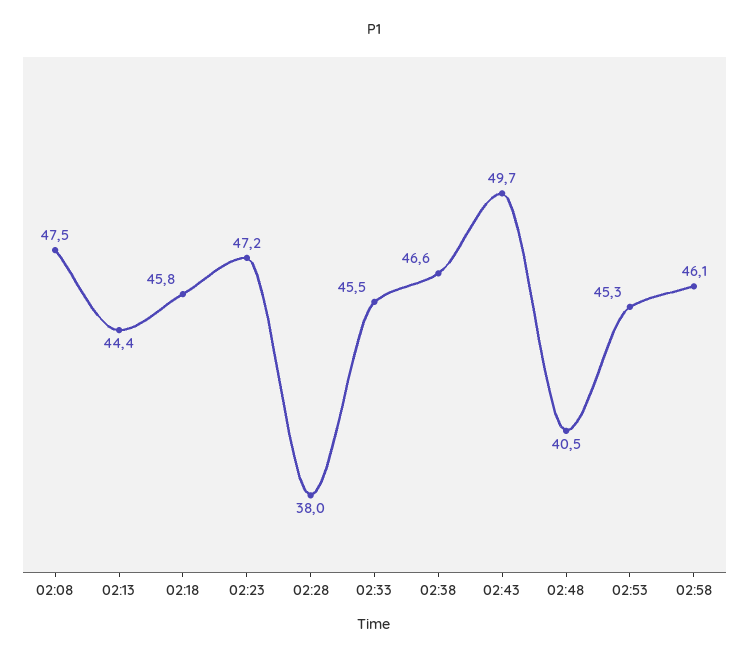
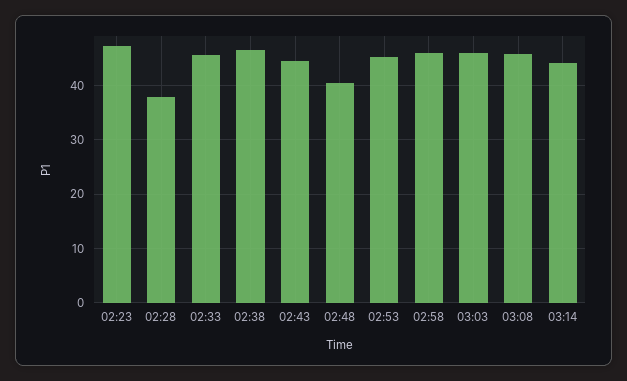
02:08: 47.5 -> none
02:13: 44.4 -> none
02:18: 45.8 -> none
02:43: 49.7 -> 44
03:03: none -> 46
03:08: none -> 46
03:14: none -> 44

